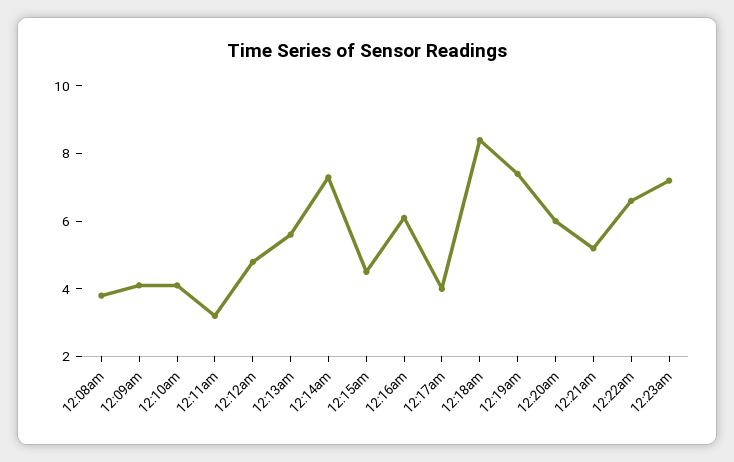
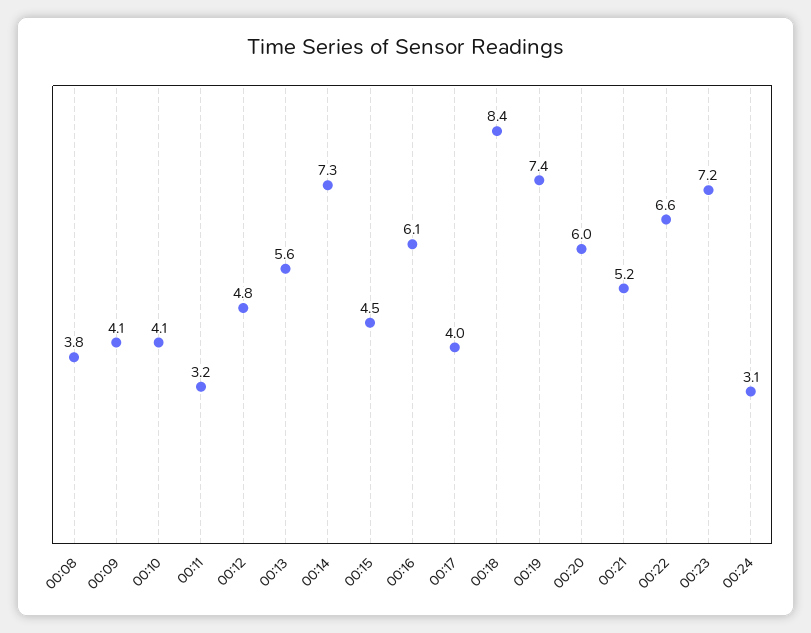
00:24: none -> 3.1

